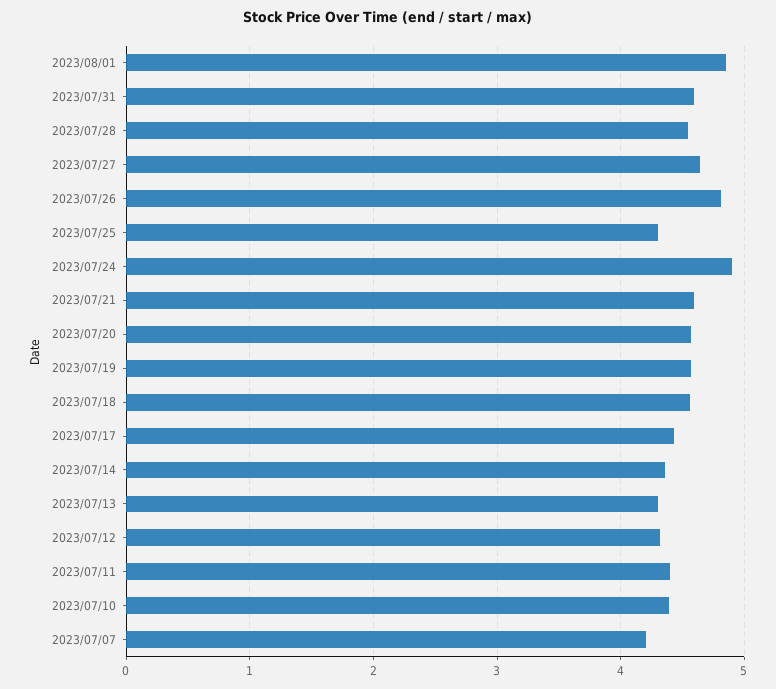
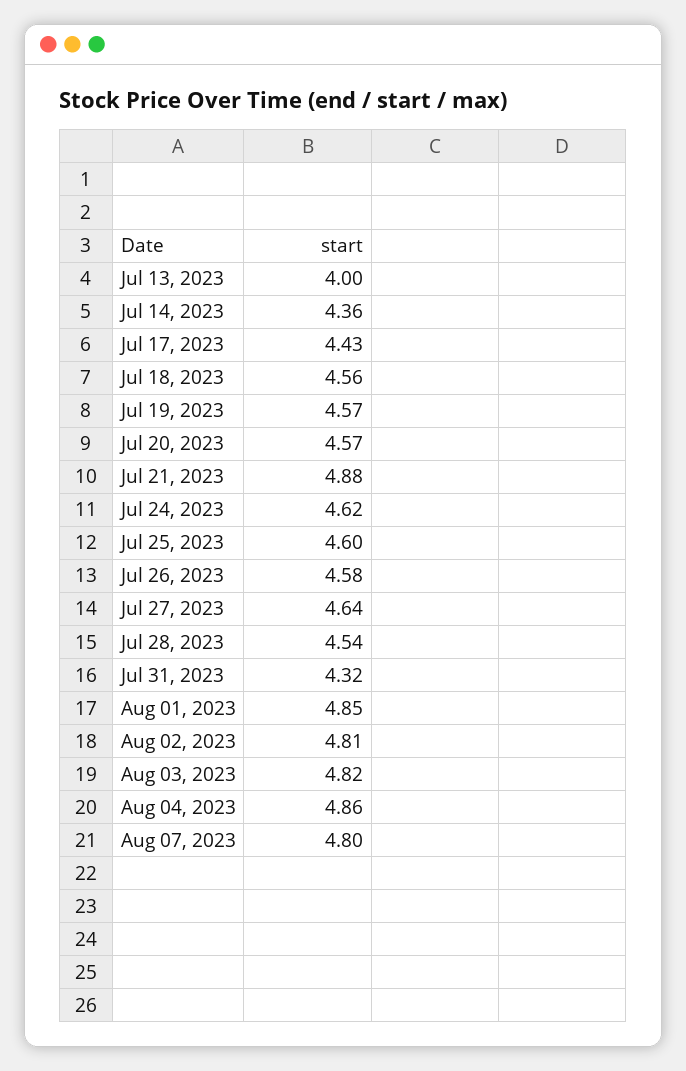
2023/07/31: 4.6 -> 4.32
2023/07/26: 4.8 -> 4.58
2023/07/25: 4.3 -> 4.6
2023/07/24: 4.9 -> 4.62
2023/07/21: 4.6 -> 4.88
2023/07/13: 4.3 -> 4
2023/07/12: 4.3 -> none
2023/07/11: 4.4 -> none
2023/07/10: 4.4 -> none
2023/07/07: 4.2 -> none
Aug 02, 2023: none -> 4.81
Aug 03, 2023: none -> 4.82
Aug 04, 2023: none -> 4.86
Aug 07, 2023: none -> 4.8

